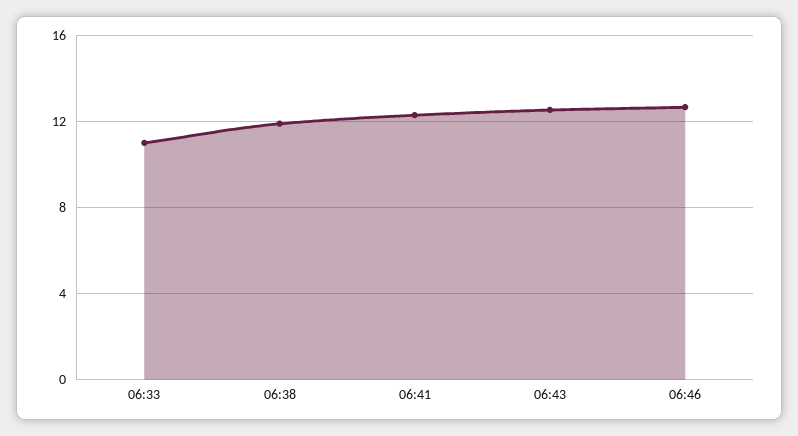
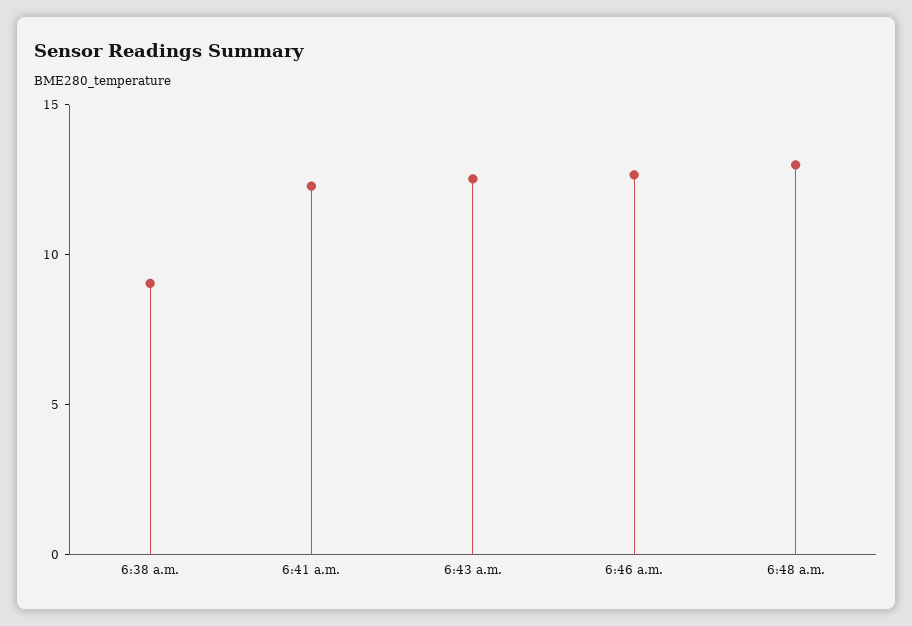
06:33: 11 -> none
06:38: 12 -> 9
6:48 a.m.: none -> 13

